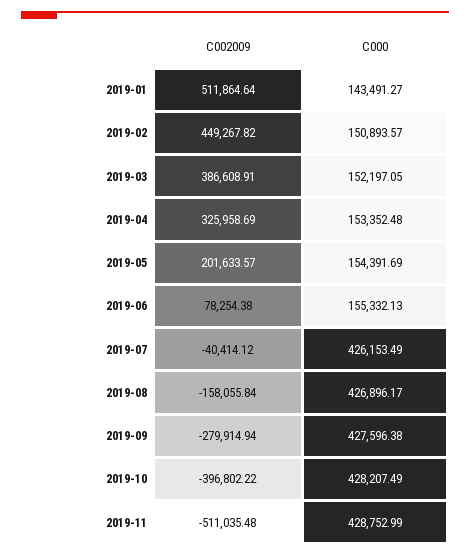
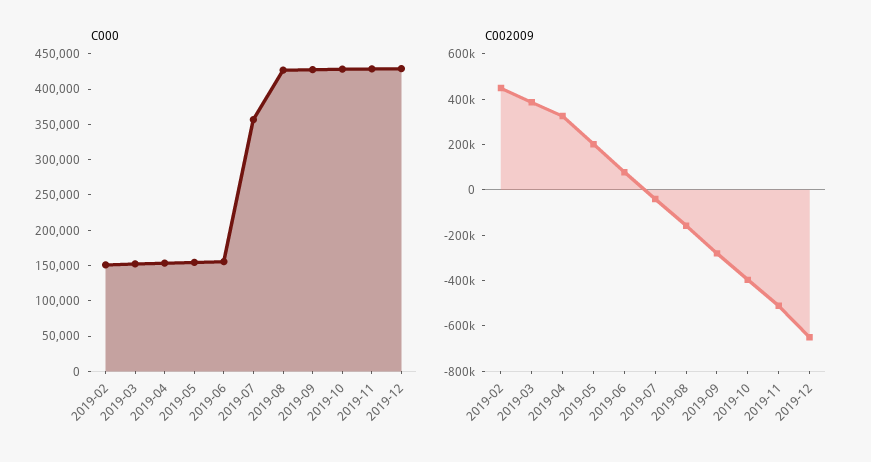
C002009, 2019-01: 511864.64 -> none
C000, 2019-01: 143491.27 -> none
C000, 2019-07: 426153.49 -> 350000
C000, 2019-12: none -> 425000
C002009, 2019-12: none -> -650000

